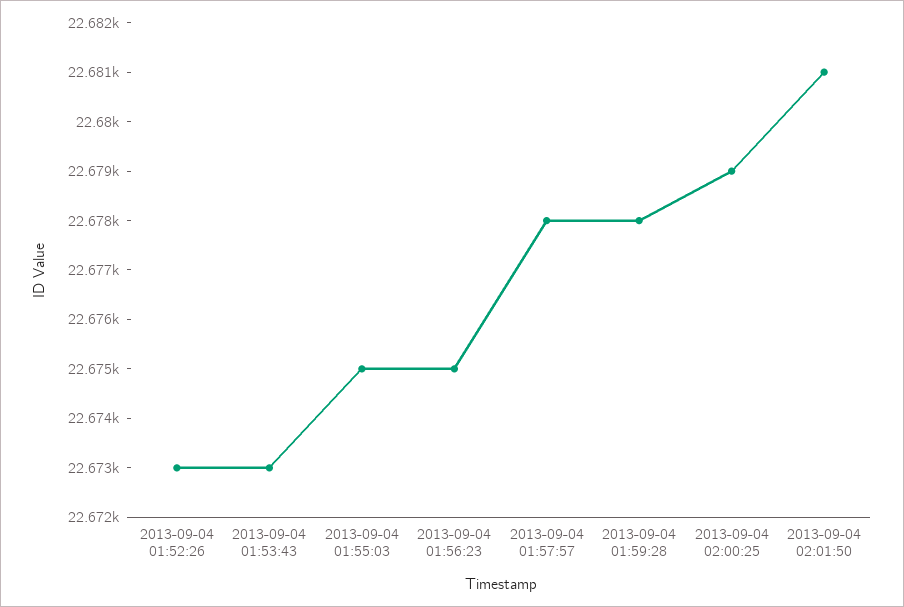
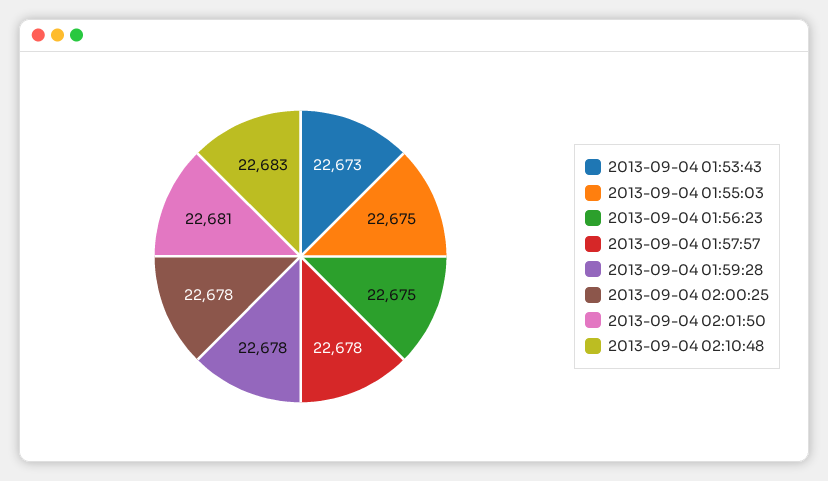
2013-09-04 01:52:26: 22673 -> none
2013-09-04 02:00:25: 22679 -> 22678
2013-09-04 02:10:48: none -> 22683

